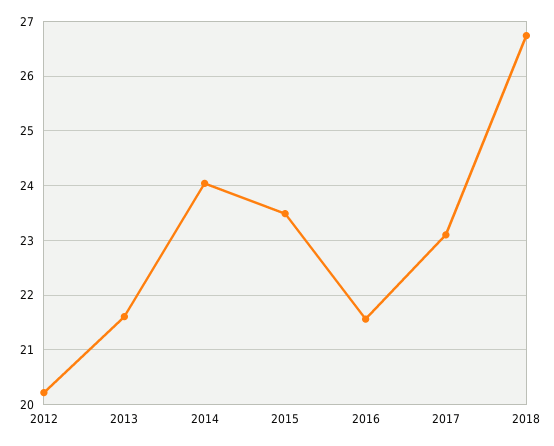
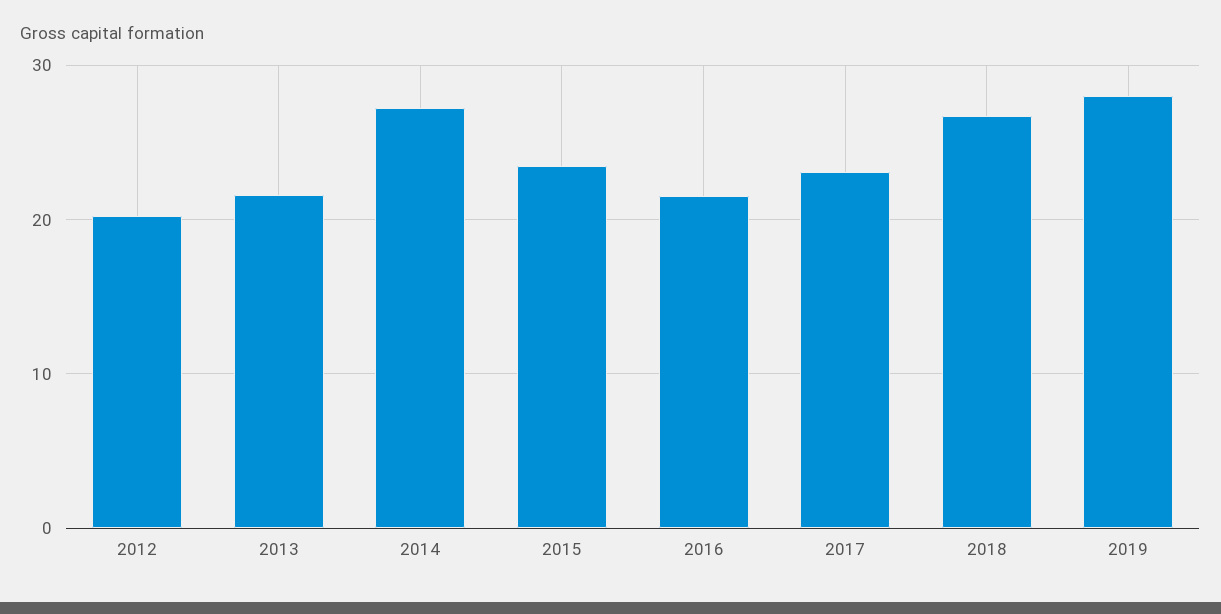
2014: 24 -> 27
2019: none -> 28

